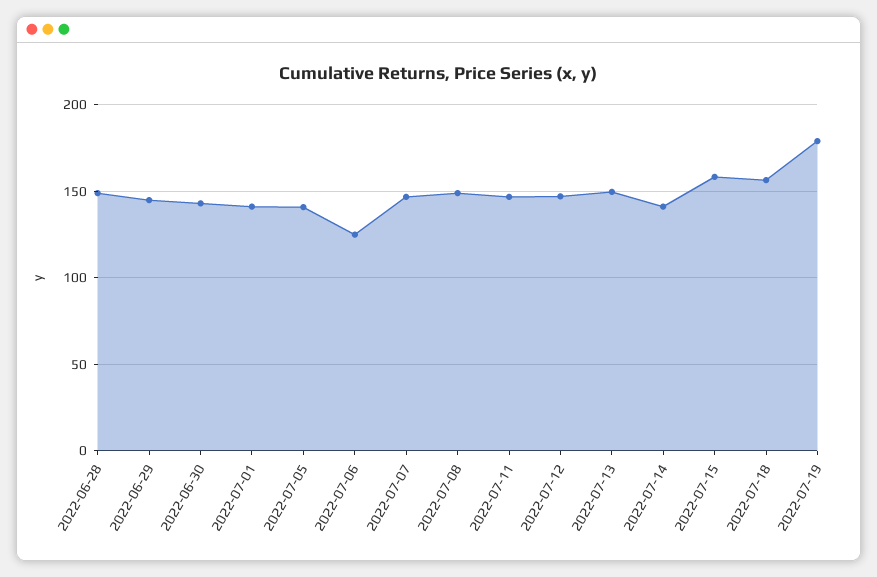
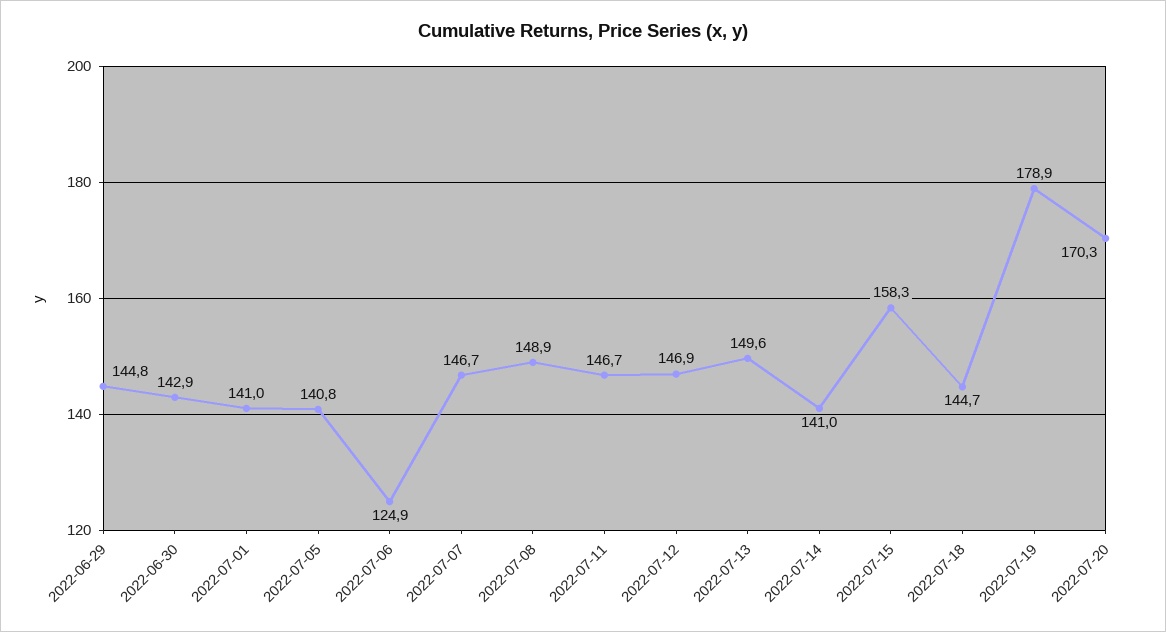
2022-06-28: 150 -> none
2022-07-18: 155 -> 144.7
2022-07-20: none -> 170.3

